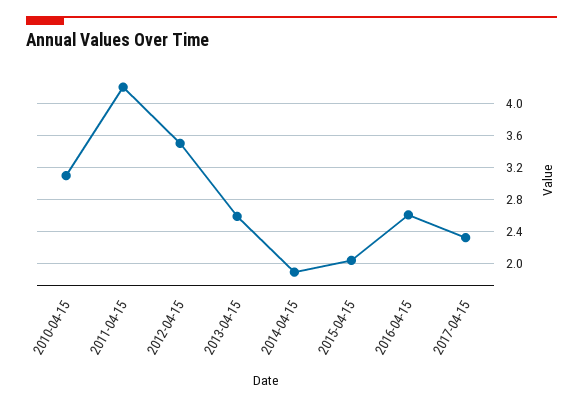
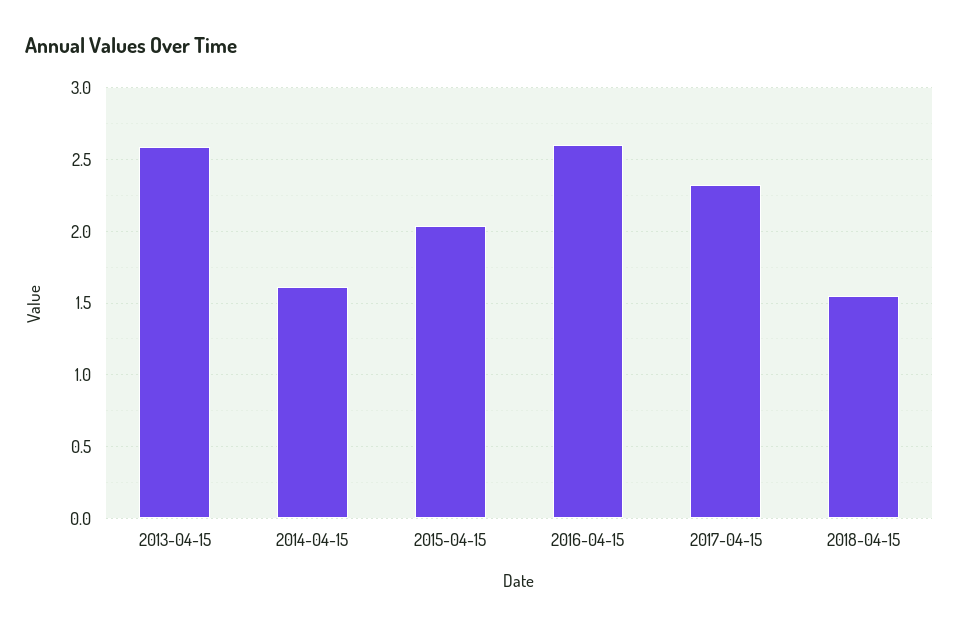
2010-04-15: 3.1 -> none
2011-04-15: 4.2 -> none
2012-04-15: 3.5 -> none
2014-04-15: 1.9 -> 1.6
2018-04-15: none -> 1.55

